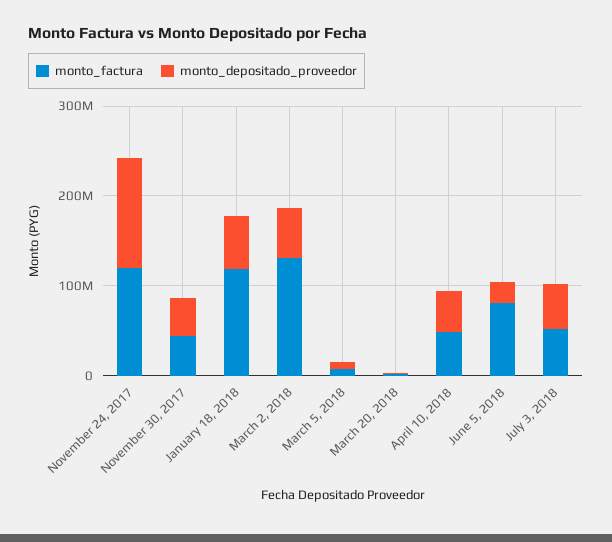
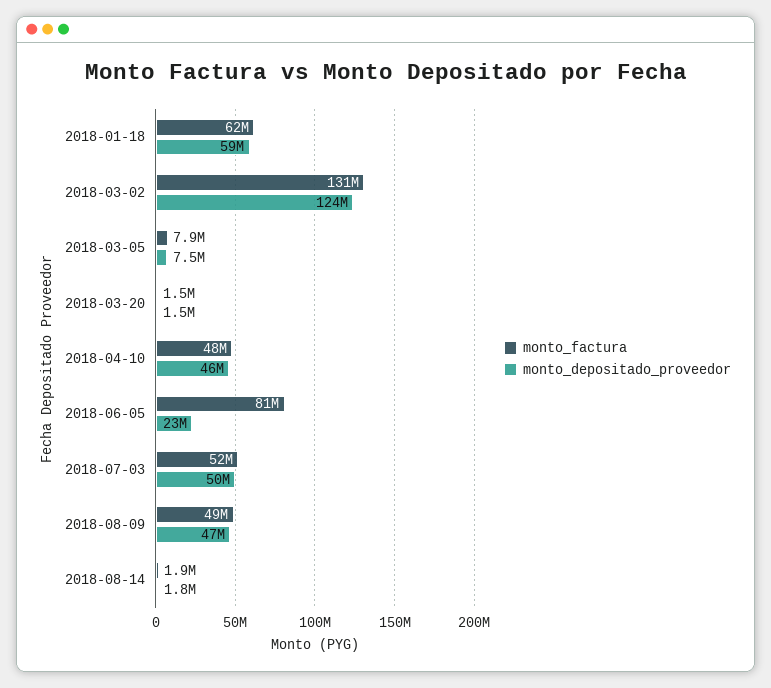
monto_factura, November 24, 2017: 120000000 -> none
monto_depositado_proveedor, November 24, 2017: 120000000 -> none
monto_factura, November 30, 2017: 40000000 -> none
monto_depositado_proveedor, November 30, 2017: 40000000 -> none
monto_factura, January 18, 2018: 120000000 -> 62000000
monto_depositado_proveedor, March 2, 2018: 60000000 -> 124000000
monto_factura, 2018-08-09: none -> 49000000
monto_depositado_proveedor, 2018-08-09: none -> 47000000
monto_factura, 2018-08-14: none -> 1900000
monto_depositado_proveedor, 2018-08-14: none -> 1800000

